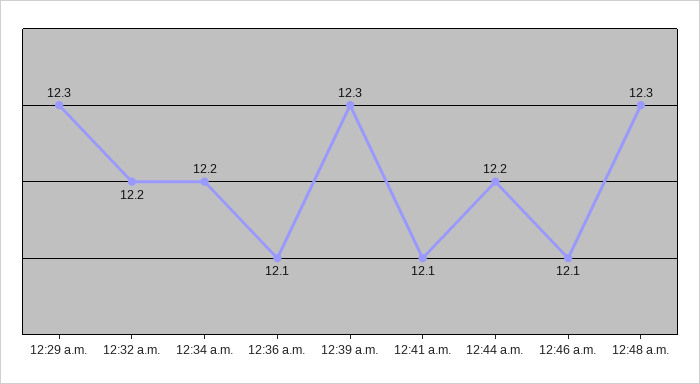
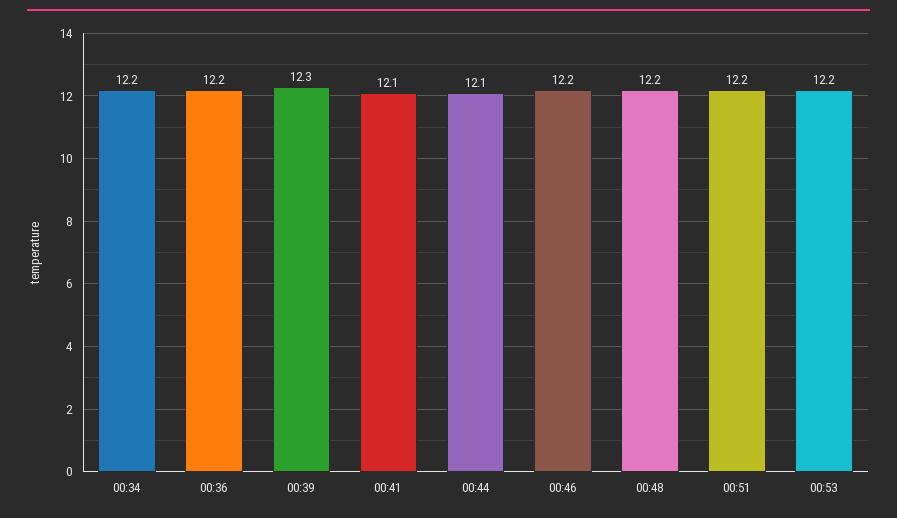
12:29 a.m.: 12.3 -> none
12:32 a.m.: 12.2 -> none
12:36 a.m.: 12.1 -> 12.2
12:44 a.m.: 12.2 -> 12.1
12:46 a.m.: 12.1 -> 12.2
12:48 a.m.: 12.3 -> 12.2
00:51: none -> 12.2
00:53: none -> 12.2

